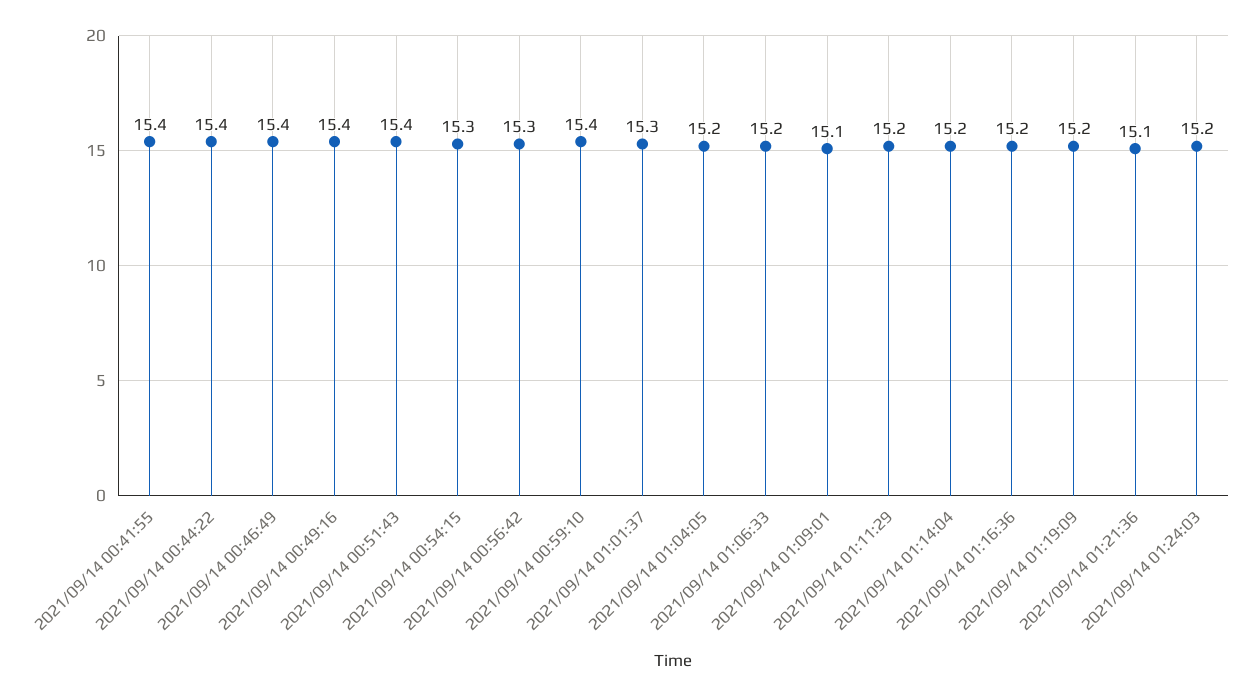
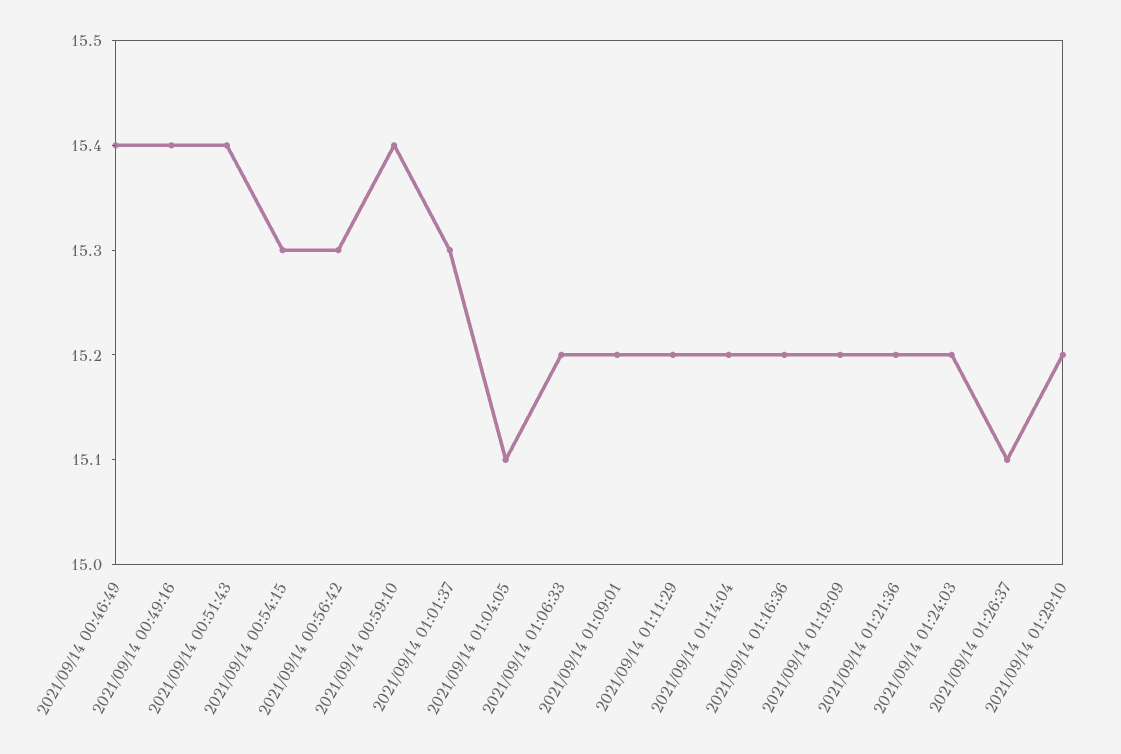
2021/09/14 00:41:55: 15.4 -> none
2021/09/14 00:44:22: 15.4 -> none
2021/09/14 01:04:05: 15.2 -> 15.1
2021/09/14 01:09:01: 15.1 -> 15.2
2021/09/14 01:21:36: 15.1 -> 15.2
2021/09/14 01:26:37: none -> 15.1
2021/09/14 01:29:10: none -> 15.2

